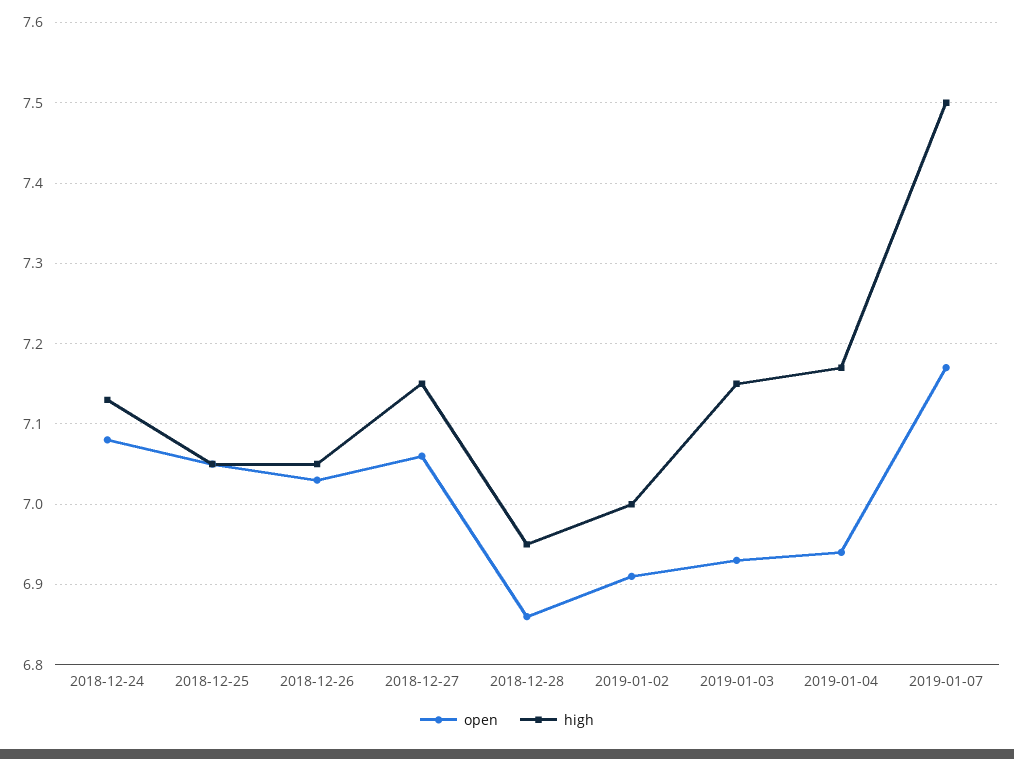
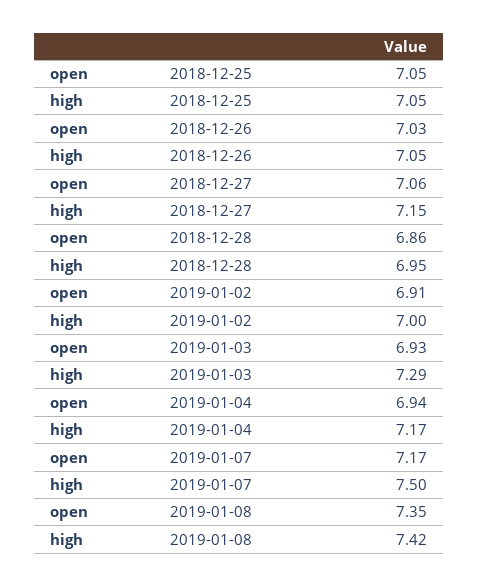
open, 2018-12-24: 7.08 -> none
high, 2018-12-24: 7.13 -> none
high, 2019-01-03: 7.15 -> 7.29
open, 2019-01-08: none -> 7.35
high, 2019-01-08: none -> 7.42

